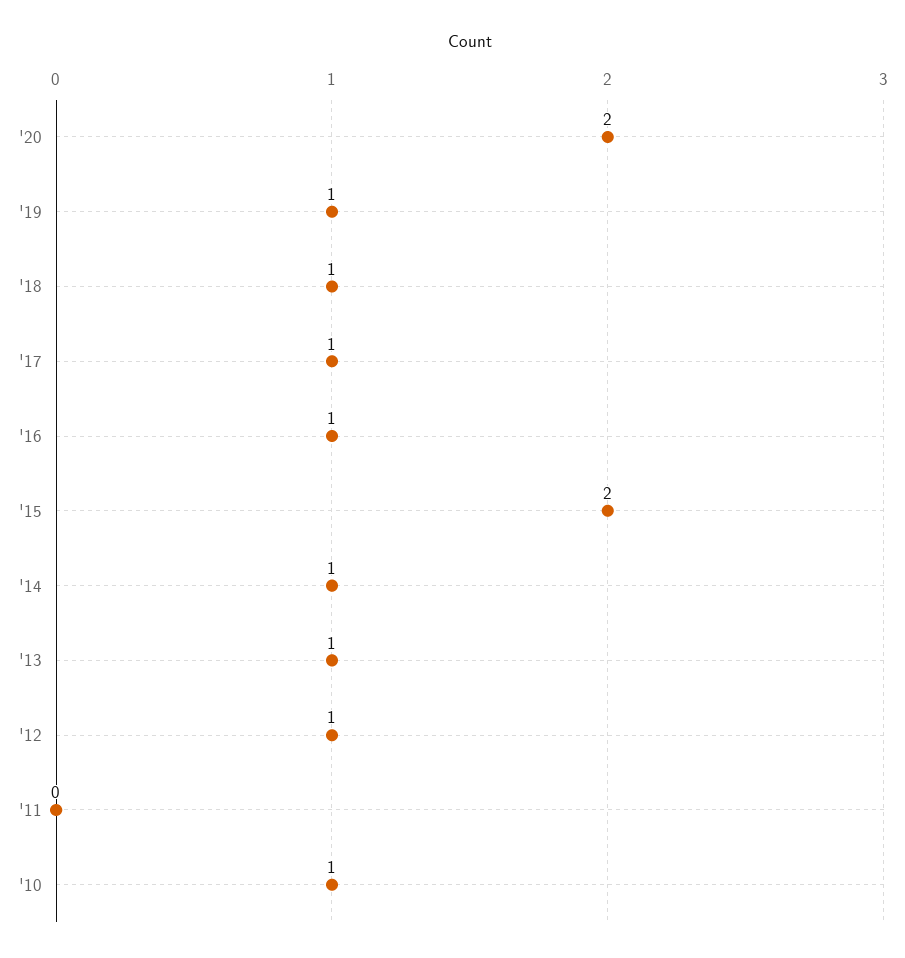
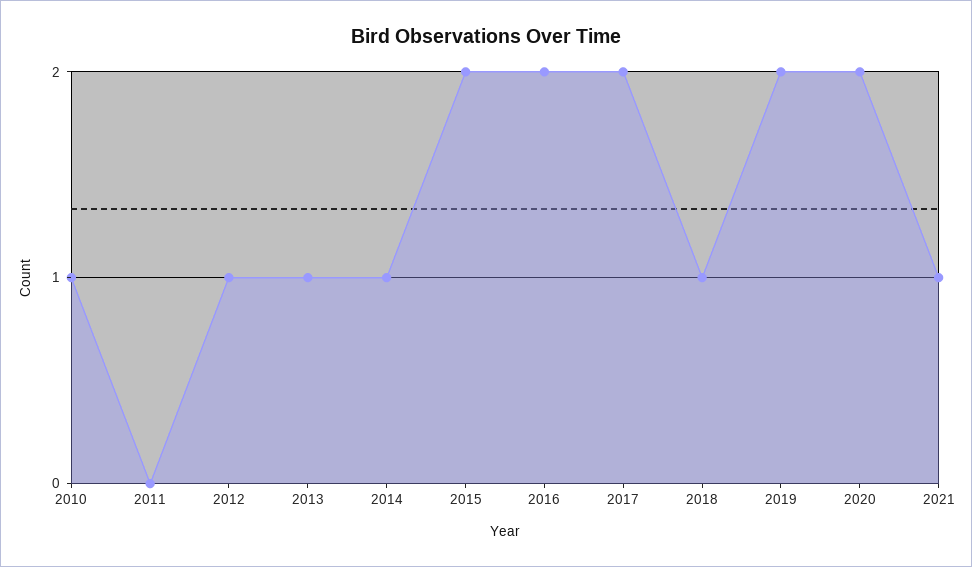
'19: 1 -> 2
'17: 1 -> 2
'16: 1 -> 2
2021: none -> 1

